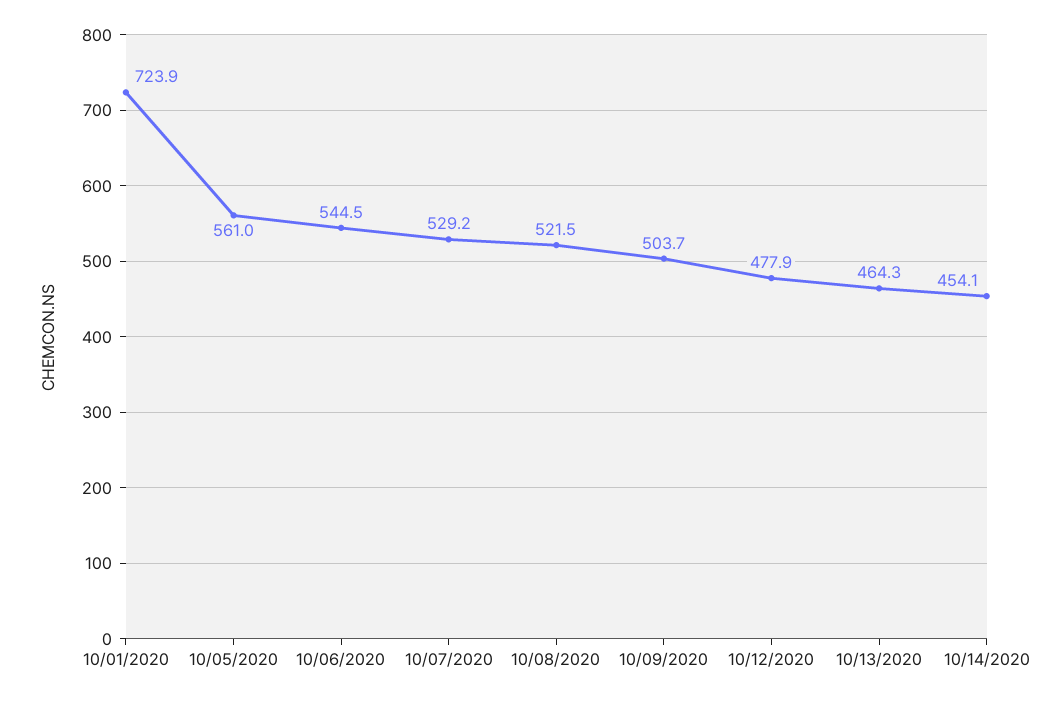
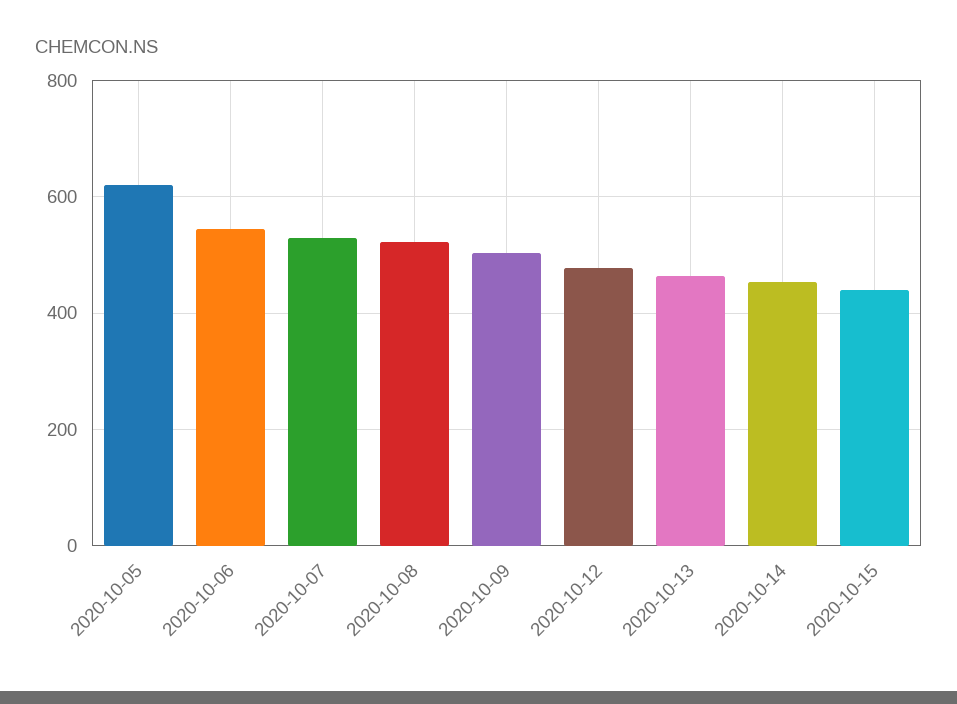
10/01/2020: 723.9 -> none
10/05/2020: 561 -> 620
2020-10-15: none -> 440

